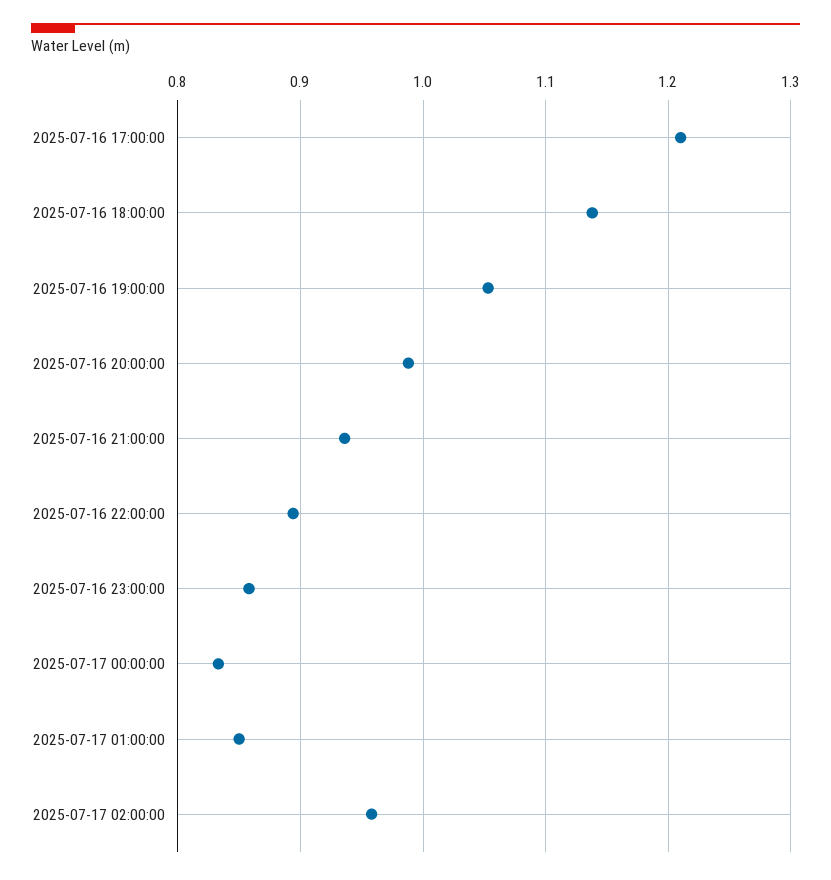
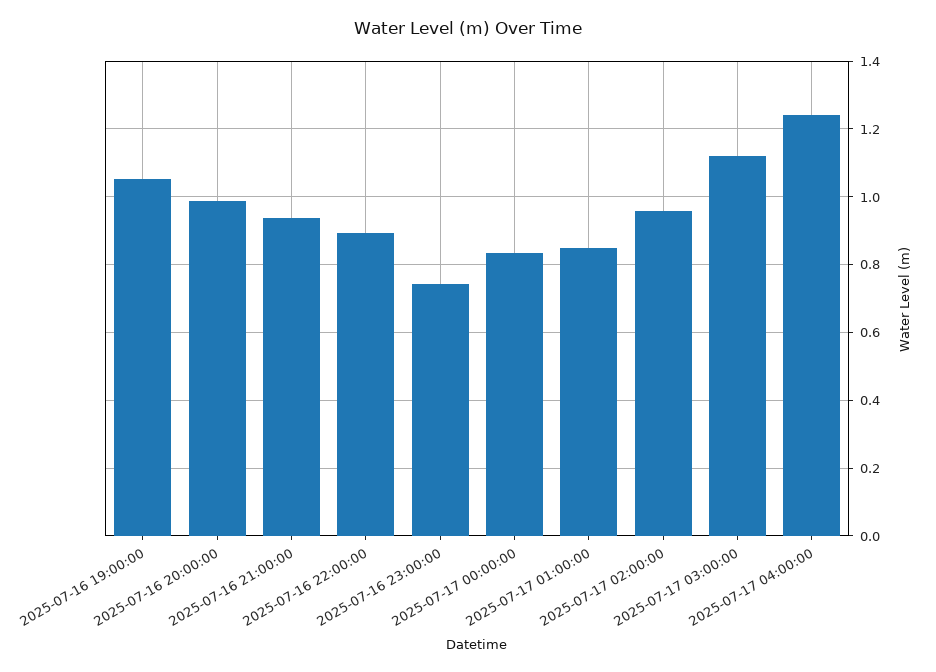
2025-07-16 17:00:00: 1.21 -> none
2025-07-16 18:00:00: 1.14 -> none
2025-07-16 23:00:00: 0.86 -> 0.74
2025-07-17 03:00:00: none -> 1.12
2025-07-17 04:00:00: none -> 1.24

